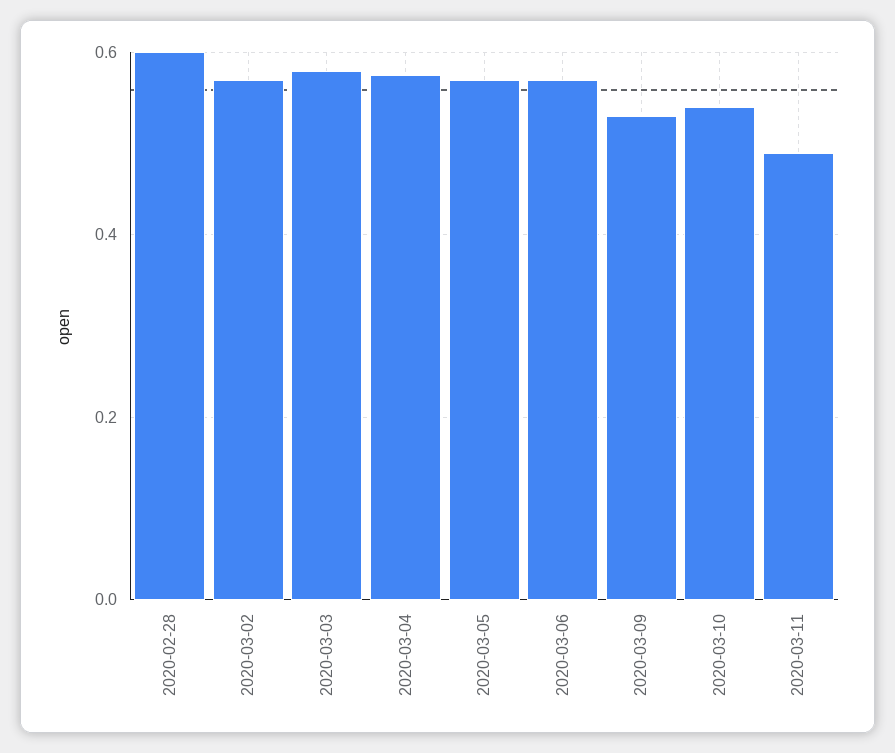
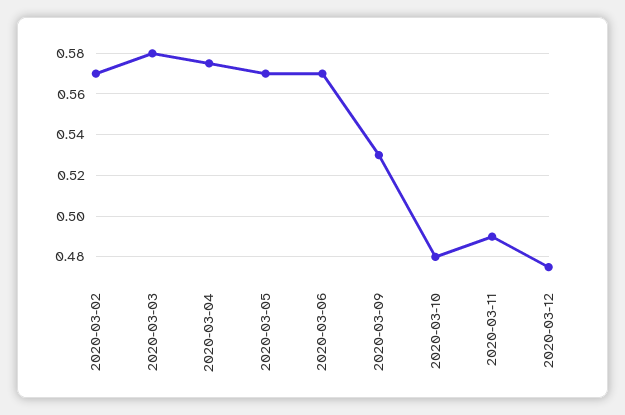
2020-02-28: 0.6 -> none
2020-03-10: 0.54 -> 0.48
2020-03-12: none -> 0.475

